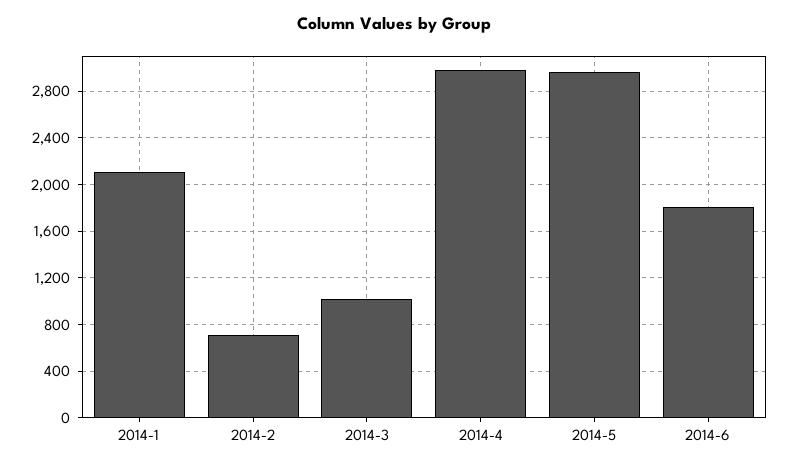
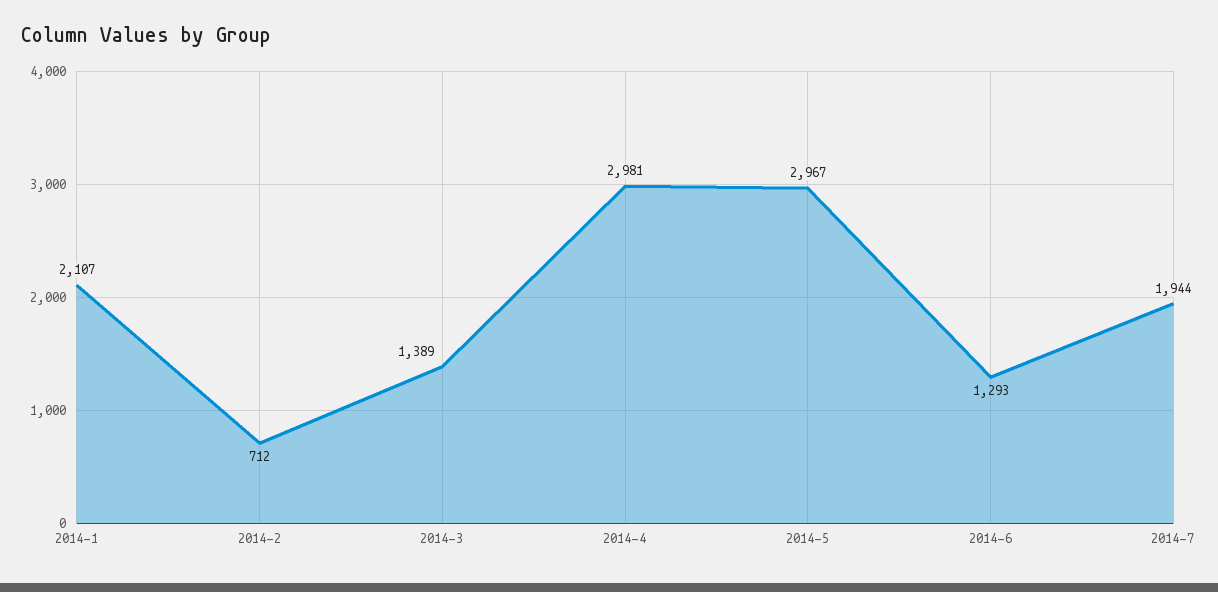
2014-3: 1000 -> 1389
2014-6: 1800 -> 1293
2014-7: none -> 1944

